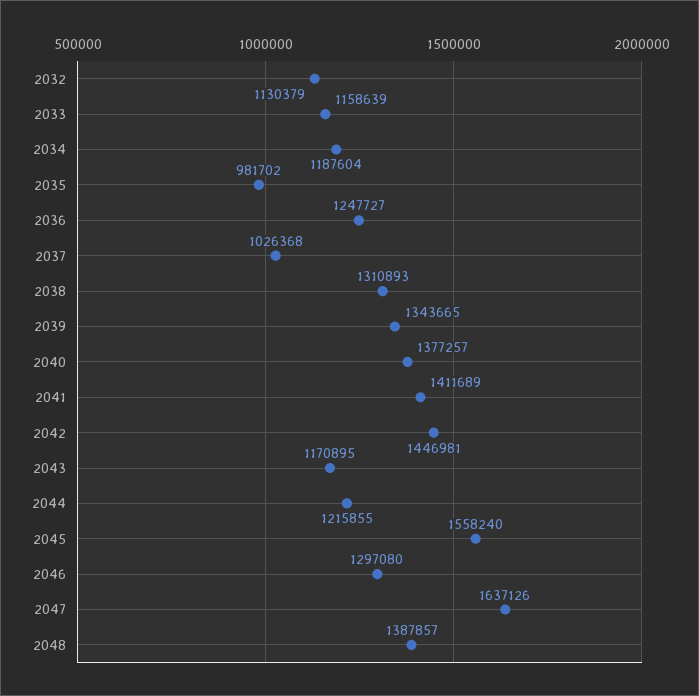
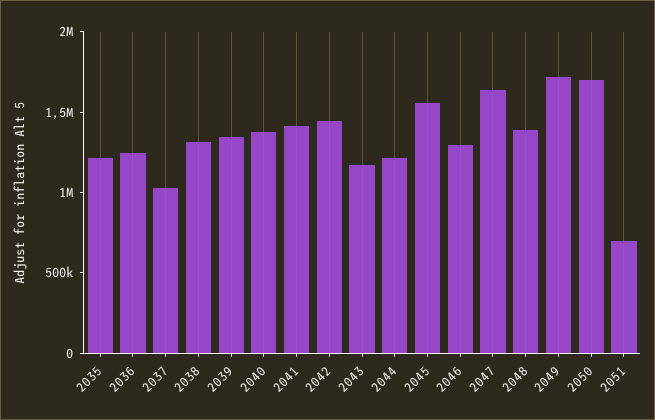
2032: 1130379 -> none
2033: 1158639 -> none
2034: 1187604 -> none
2035: 981702 -> 1200000
2049: none -> 1700000
2050: none -> 1700000
2051: none -> 700000

